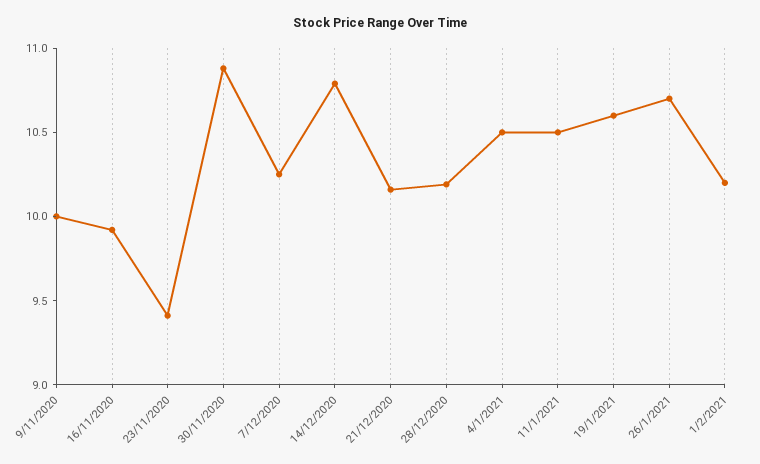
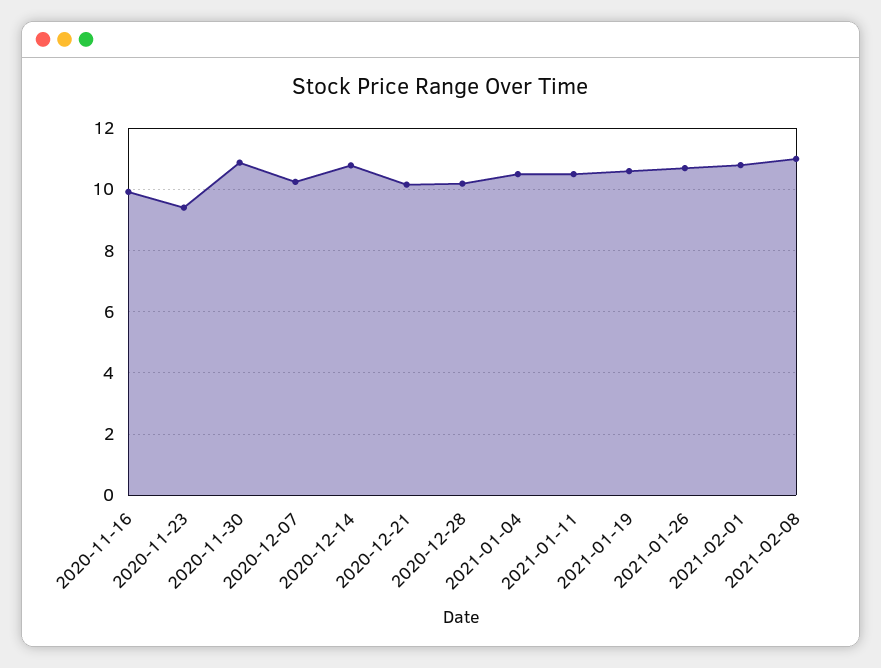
9/11/2020: 10 -> none
1/2/2021: 10.2 -> 10.8
2021-02-08: none -> 11

